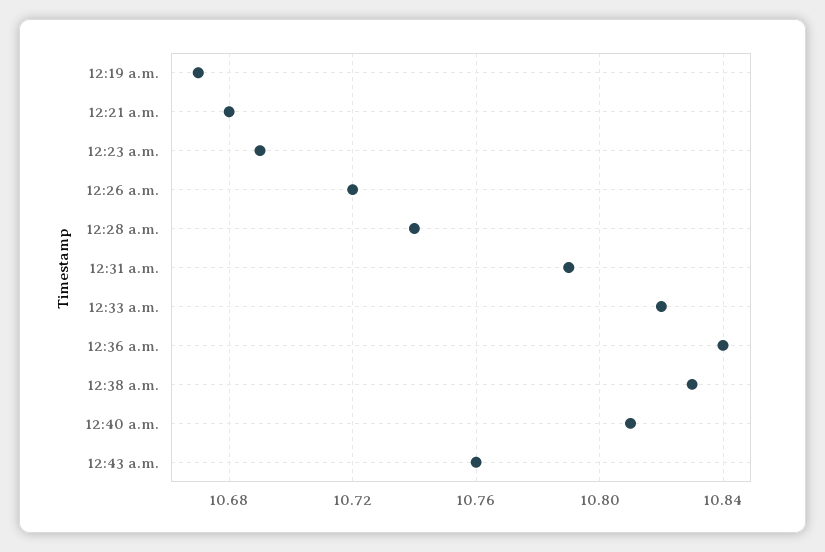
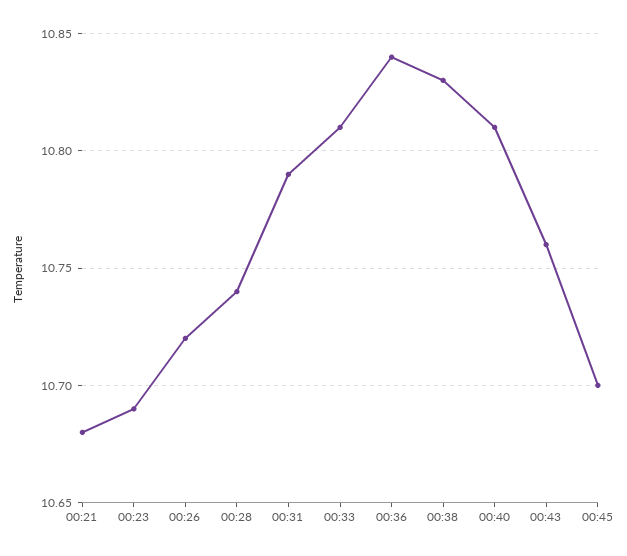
12:19 a.m.: 10.67 -> none
12:33 a.m.: 10.82 -> 10.81
00:45: none -> 10.7

